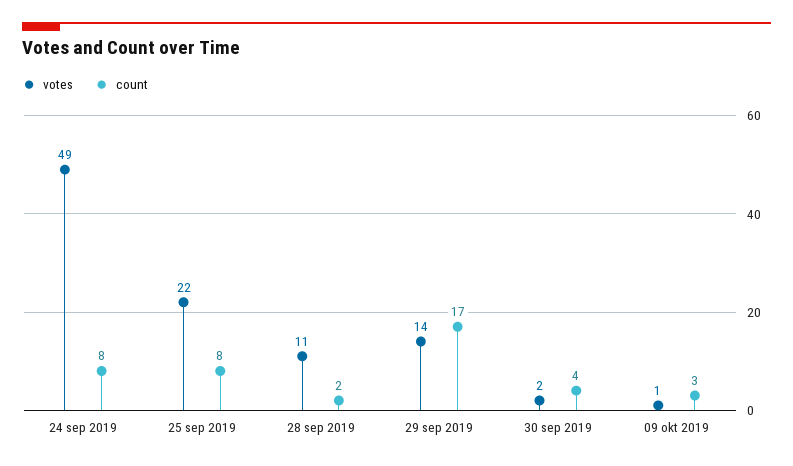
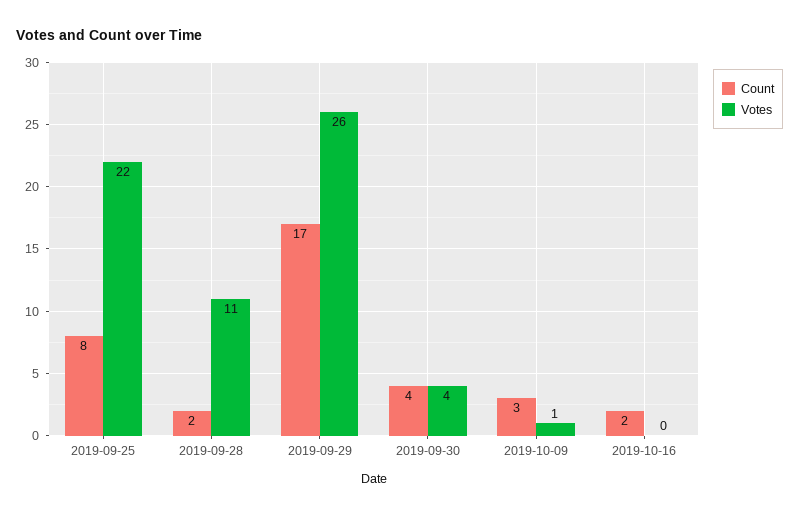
votes, 24 sep 2019: 49 -> none
count, 24 sep 2019: 8 -> none
votes, 29 sep 2019: 14 -> 26
votes, 30 sep 2019: 2 -> 4
count, 2019-10-16: none -> 2
votes, 2019-10-16: none -> 0

